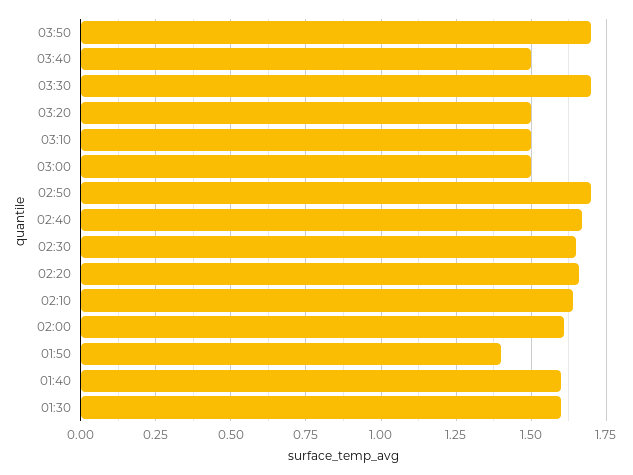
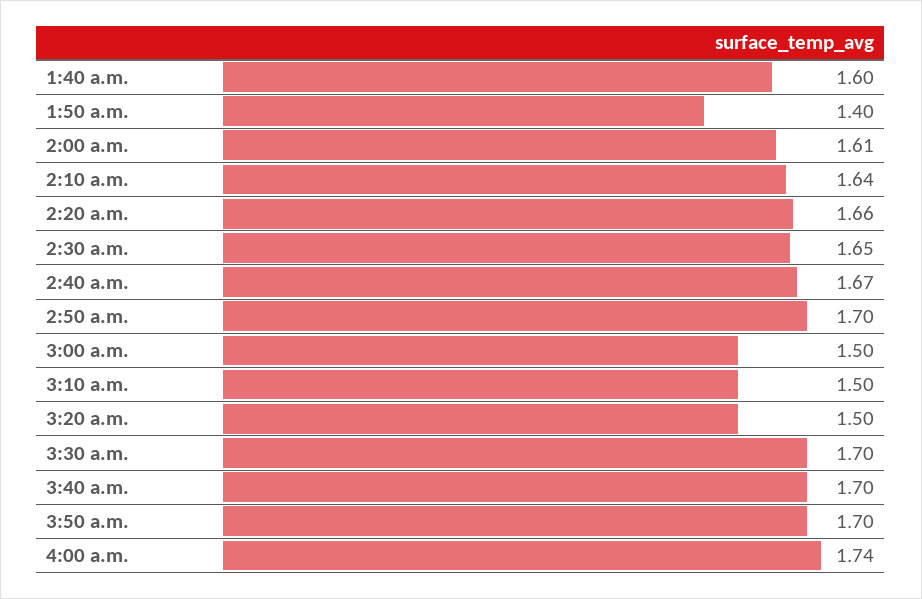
03:40: 1.5 -> 1.7
01:30: 1.6 -> none
4:00 a.m.: none -> 1.74

